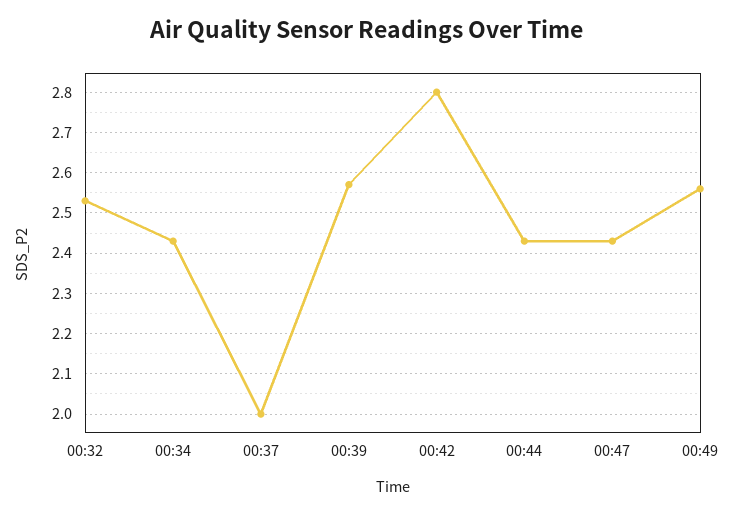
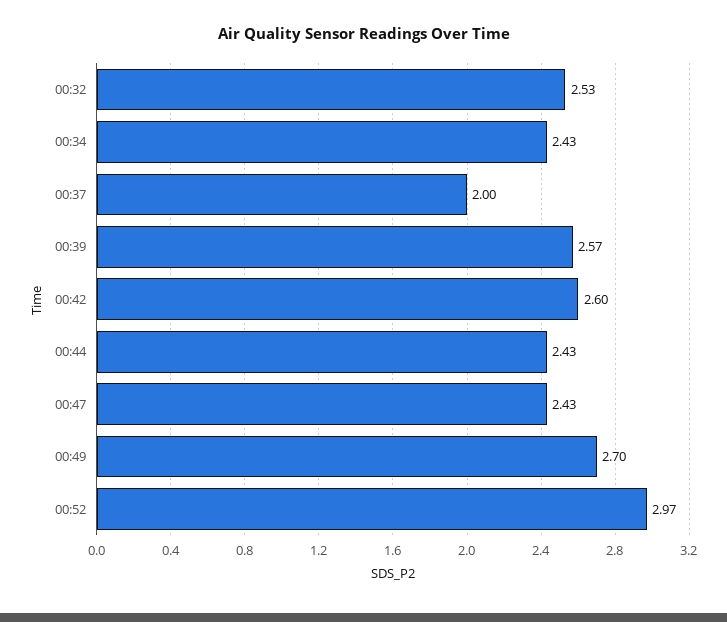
00:42: 2.8 -> 2.6
00:49: 2.55 -> 2.7
00:52: none -> 2.97

